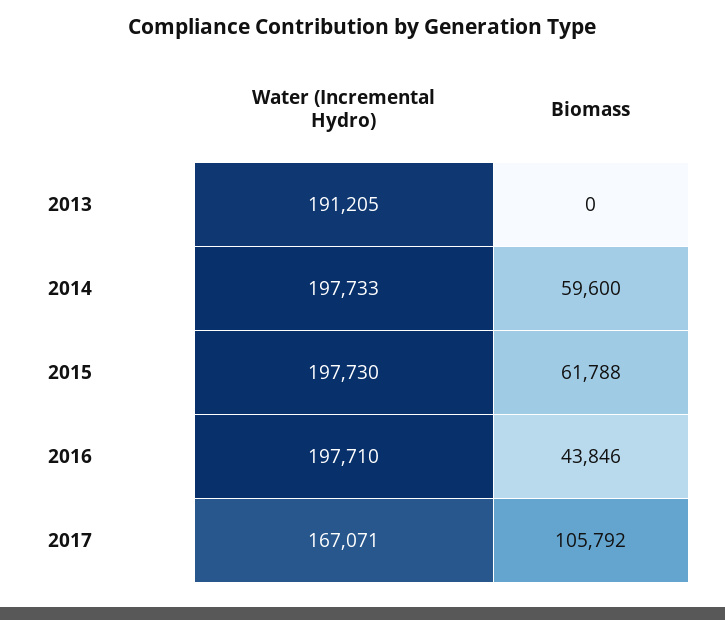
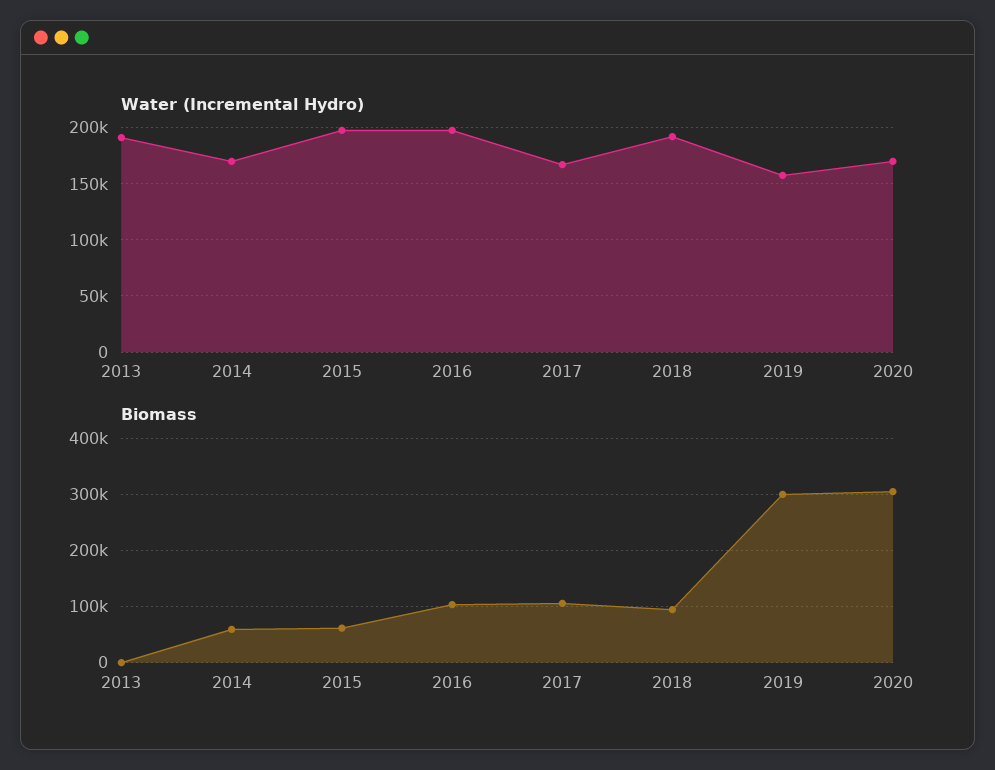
Water (Incremental Hydro), 2014: 197733 -> 170000
Biomass, 2016: 43846 -> 100000
Water (Incremental Hydro), 2018: none -> 190000
Water (Incremental Hydro), 2019: none -> 160000
Water (Incremental Hydro), 2020: none -> 170000
Biomass, 2018: none -> 100000
Biomass, 2019: none -> 300000
Biomass, 2020: none -> 300000

